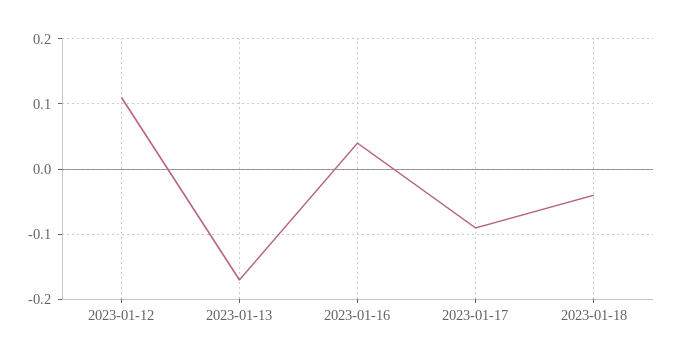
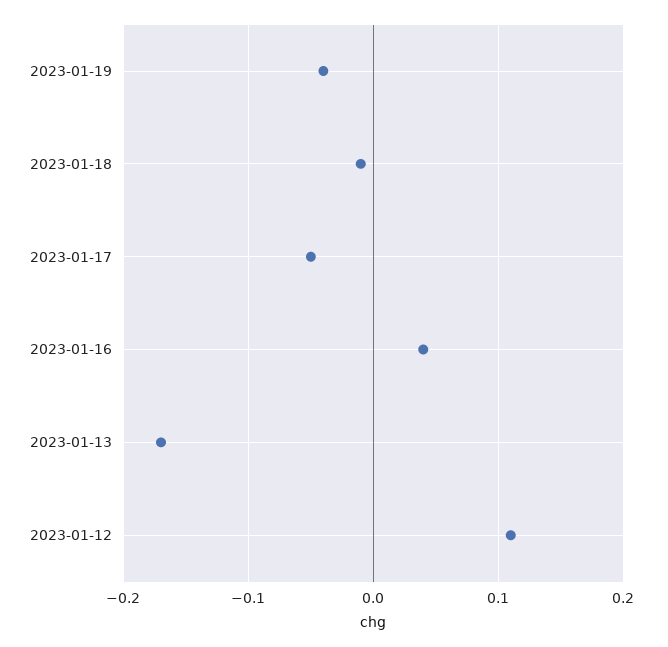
2023-01-17: -0.09 -> -0.05
2023-01-18: -0.04 -> -0.01
2023-01-19: none -> -0.04

